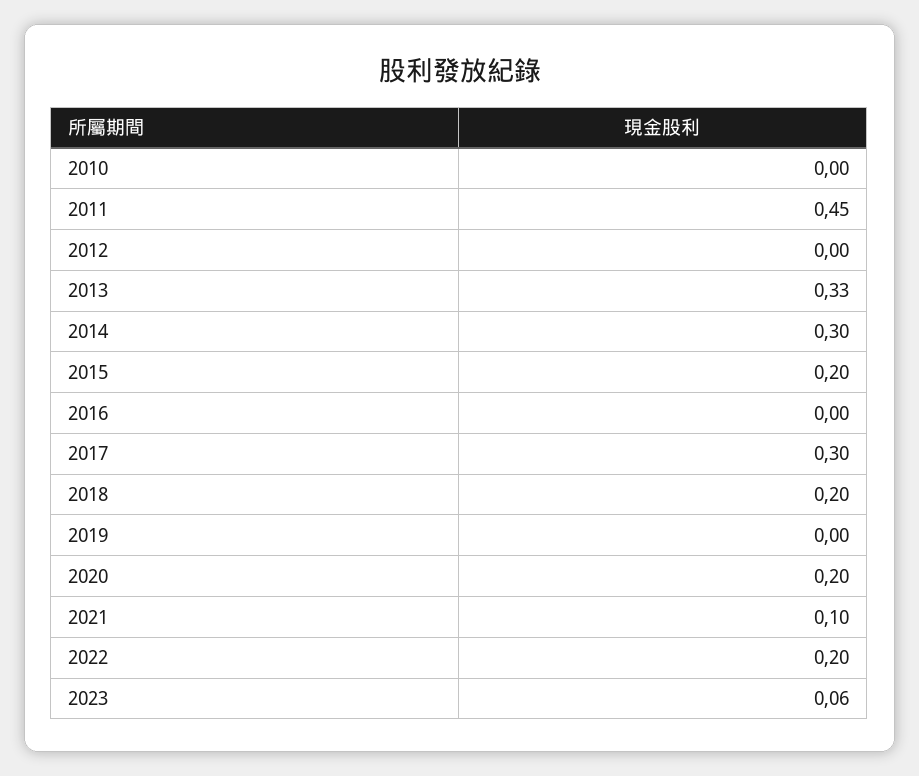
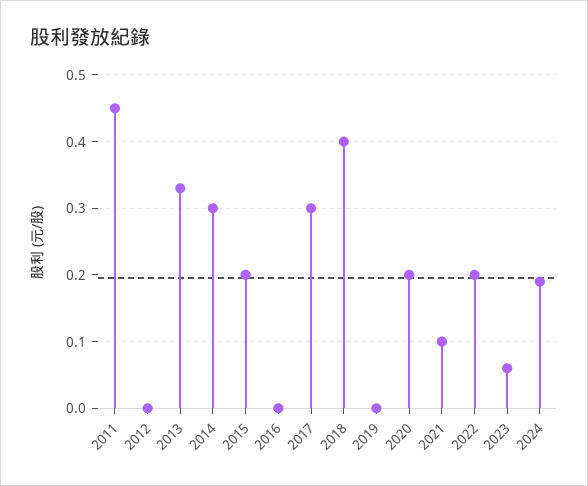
2010: 0 -> none
2018: 0.2 -> 0.4
2024: none -> 0.19

